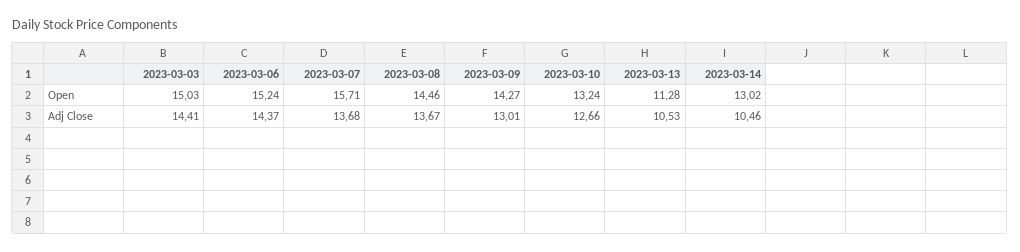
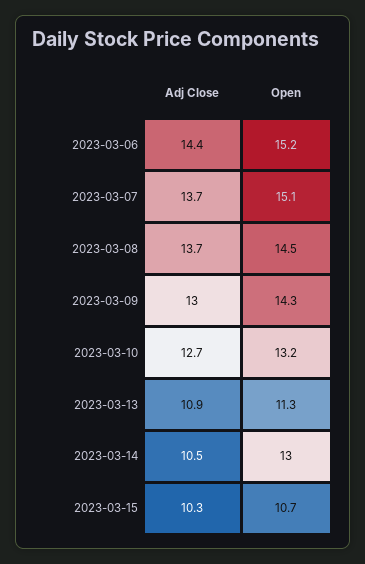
2023-03-03, Open: 15.03 -> none
2023-03-07, Open: 15.71 -> 15.1
2023-03-03, Adj Close: 14.41 -> none
2023-03-13, Adj Close: 10.53 -> 10.9
2023-03-15, Adj Close: none -> 10.3
2023-03-15, Open: none -> 10.7

